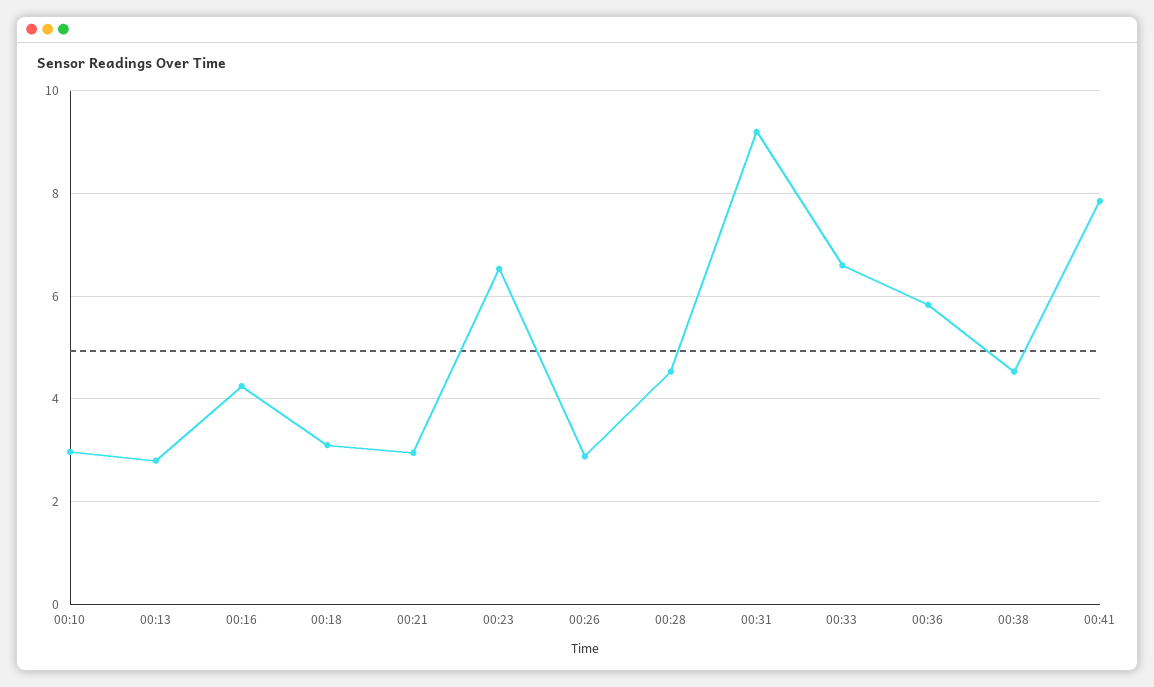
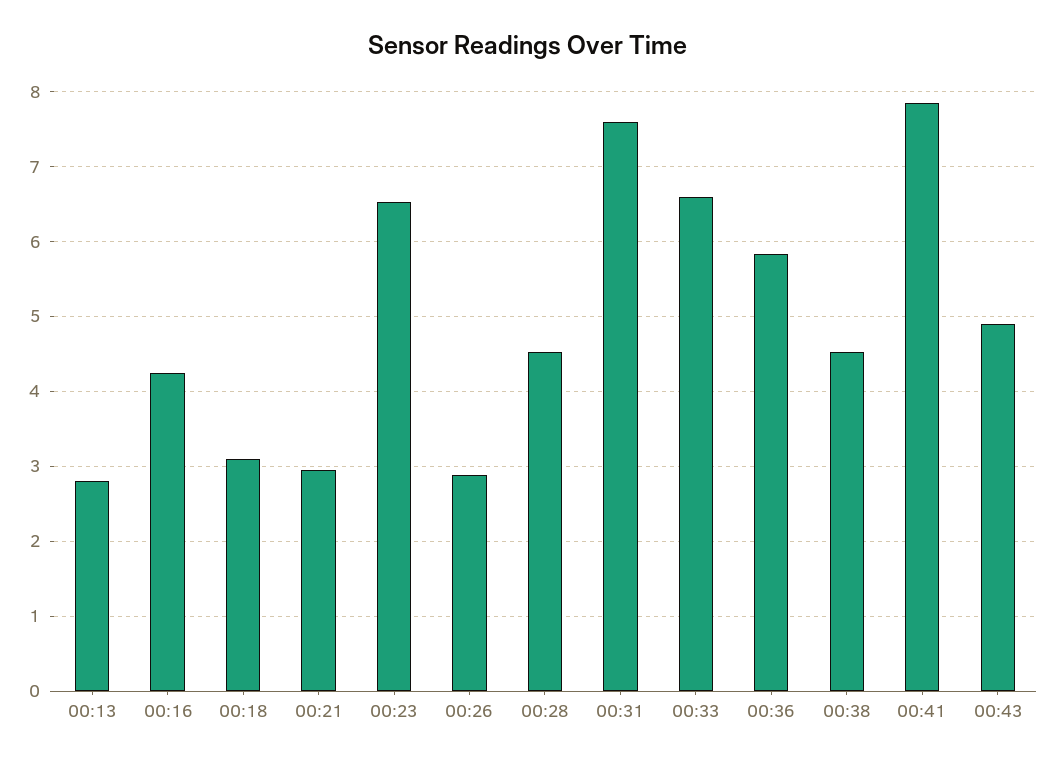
00:10: 3 -> none
00:31: 9.2 -> 7.6
00:43: none -> 4.9

